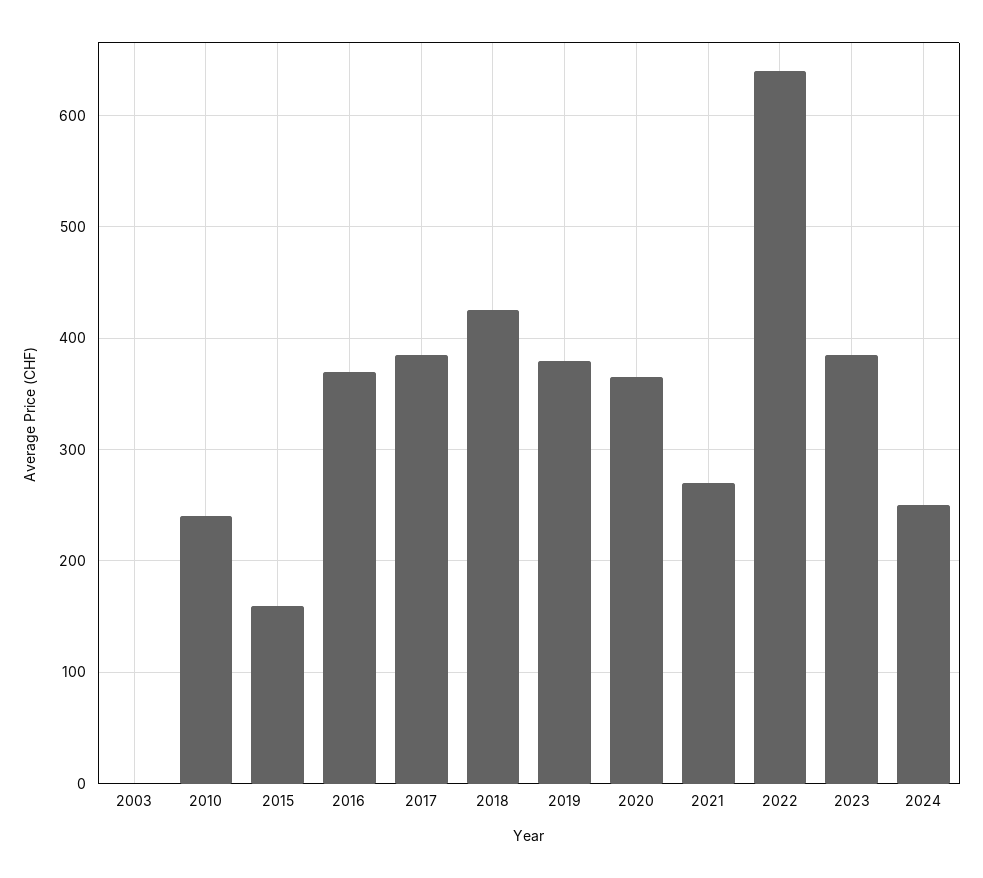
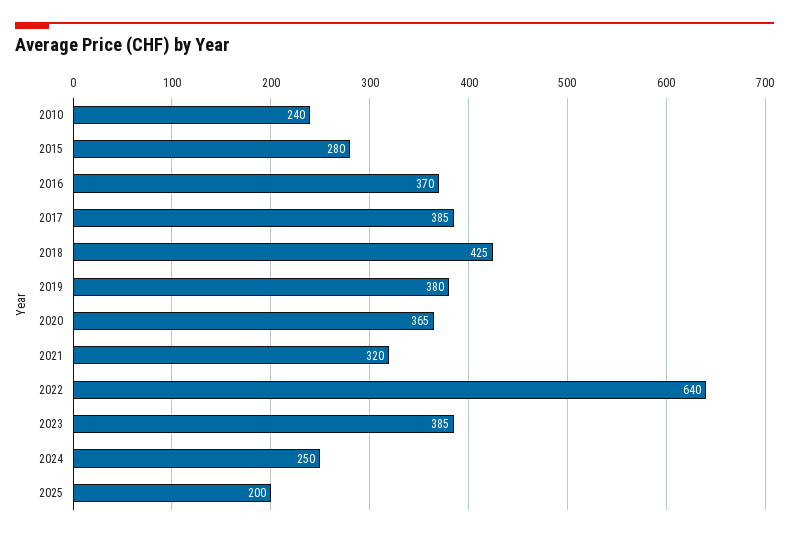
2003: 0 -> none
2015: 160 -> 280
2021: 270 -> 320
2025: none -> 200

